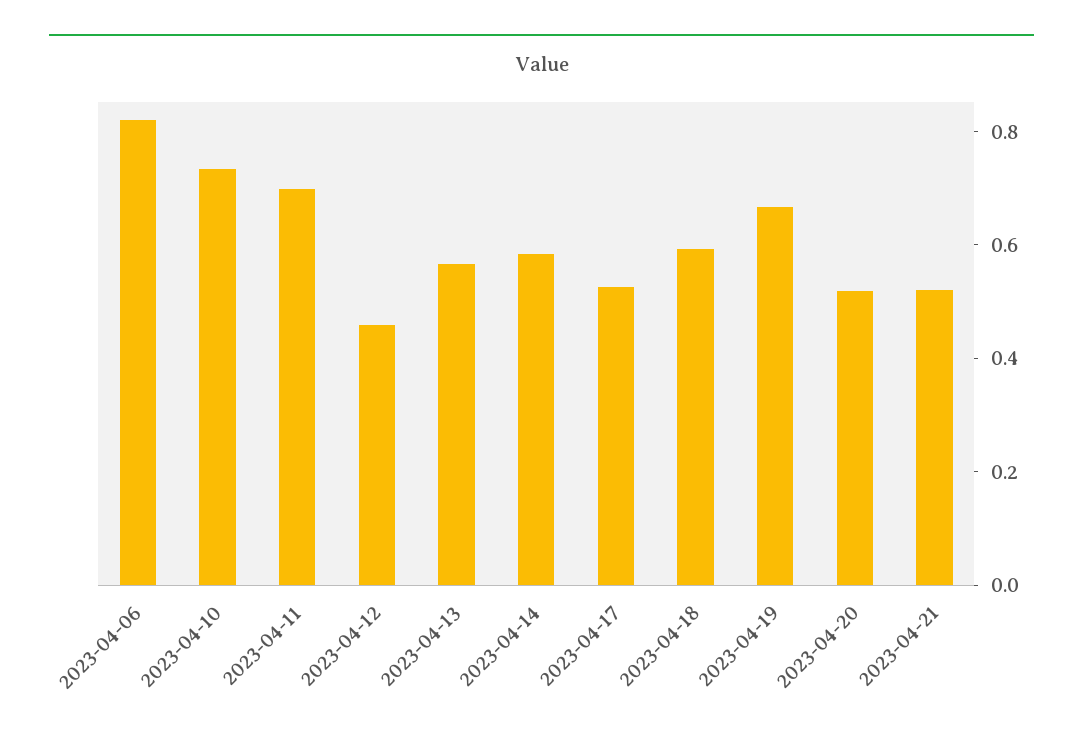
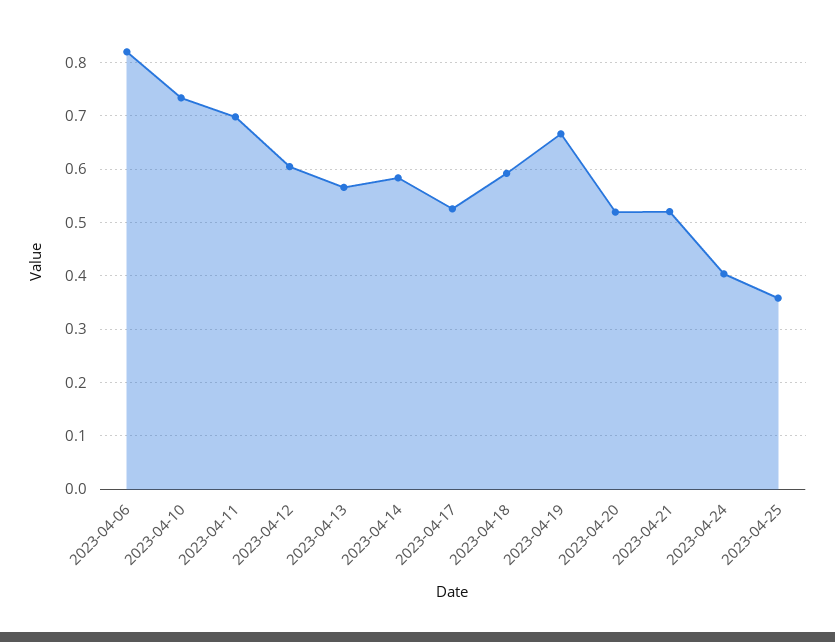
2023-04-12: 0.45 -> 0.6
2023-04-24: none -> 0.4
2023-04-25: none -> 0.36

